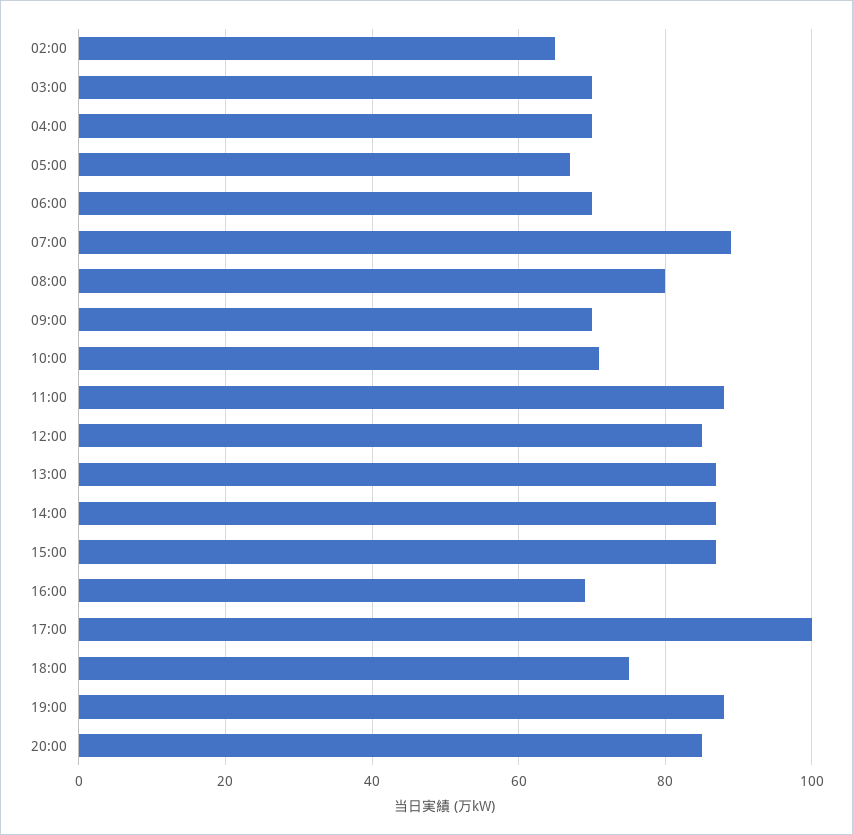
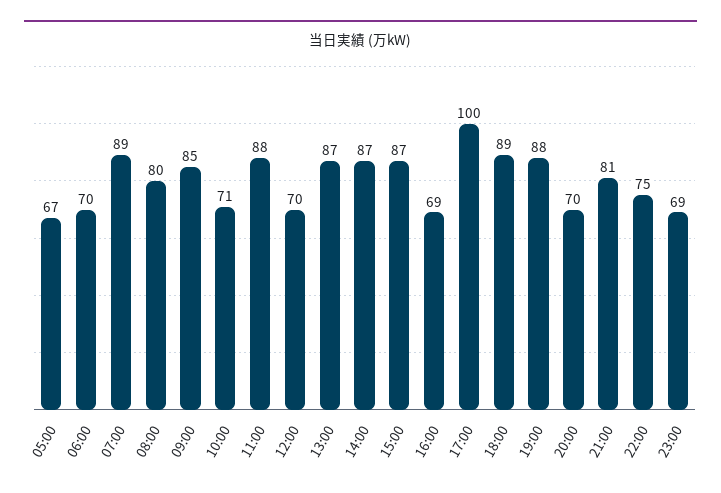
02:00: 65 -> none
03:00: 70 -> none
04:00: 70 -> none
09:00: 70 -> 85
12:00: 85 -> 70
18:00: 75 -> 89
20:00: 85 -> 70
21:00: none -> 81
22:00: none -> 75
23:00: none -> 69

